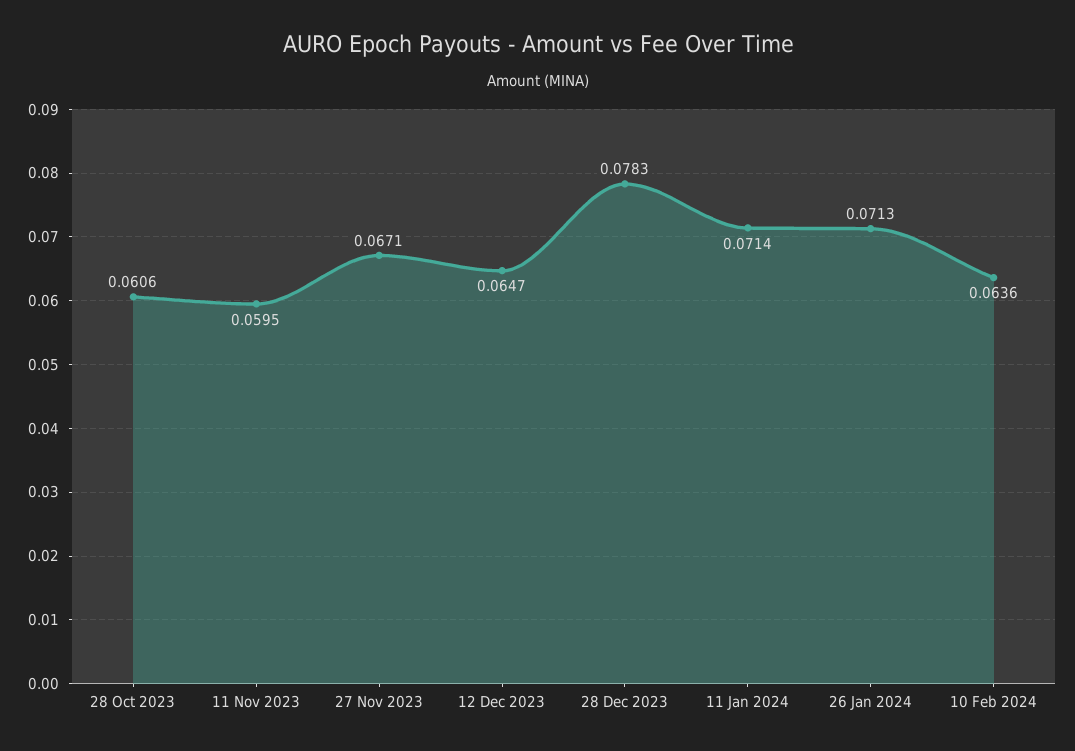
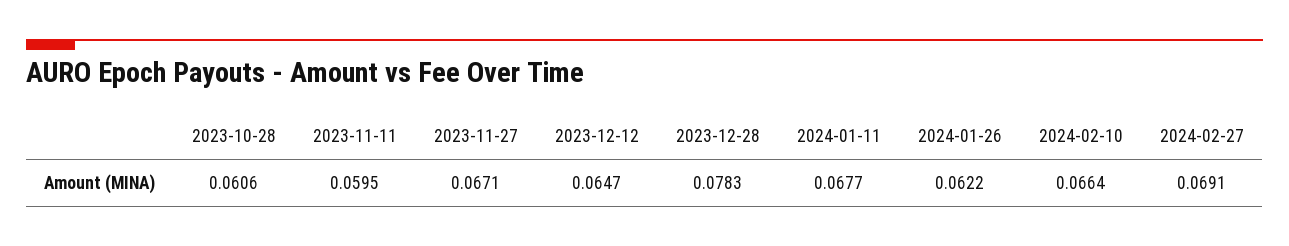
11 Jan 2024: 0.0714 -> 0.0677
26 Jan 2024: 0.0713 -> 0.0622
10 Feb 2024: 0.0636 -> 0.0664
2024-02-27: none -> 0.0691

